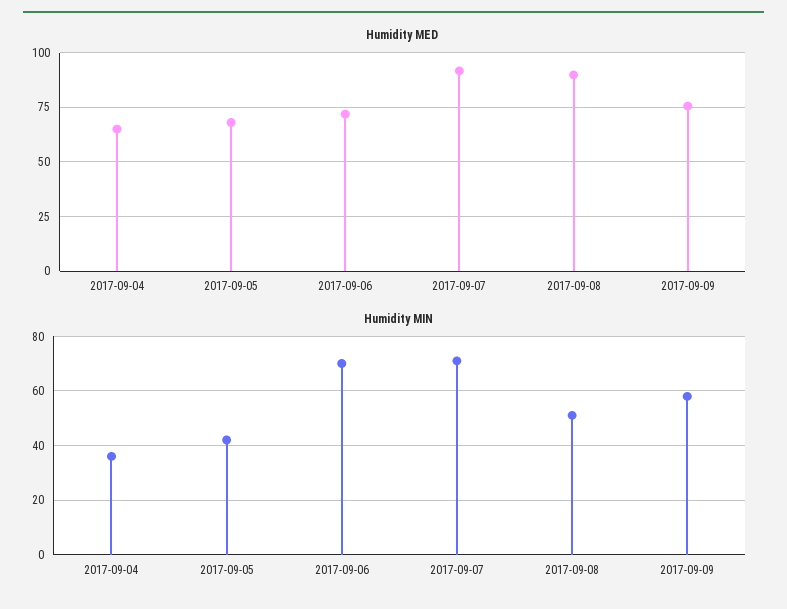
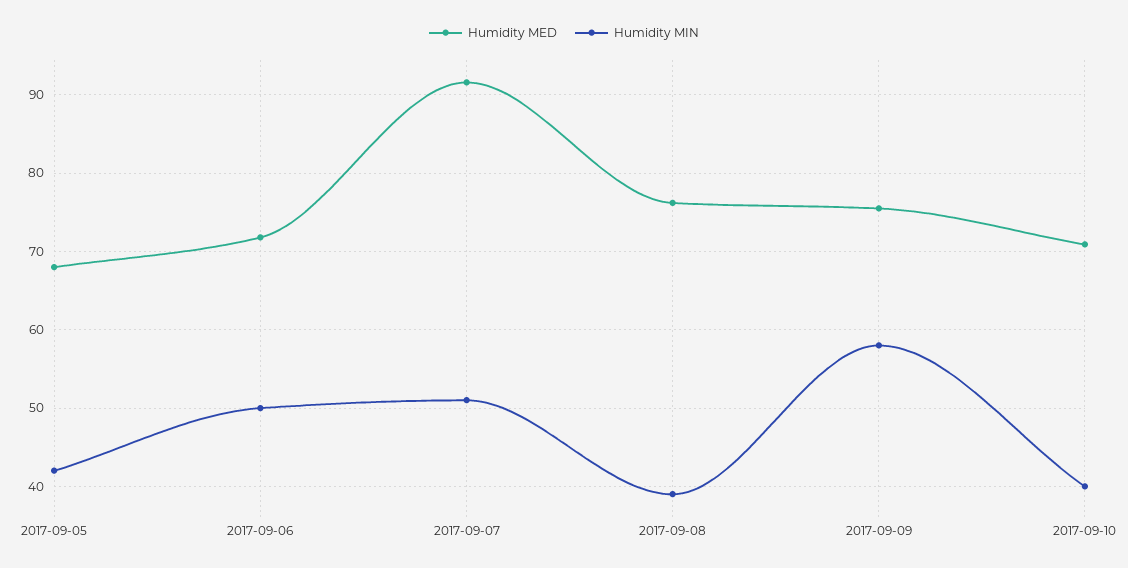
Humidity MED, 2017-09-04: 65 -> none
Humidity MED, 2017-09-08: 90 -> 76
Humidity MIN, 2017-09-04: 35 -> none
Humidity MIN, 2017-09-06: 70 -> 50
Humidity MIN, 2017-09-07: 70 -> 51
Humidity MIN, 2017-09-08: 50 -> 39
Humidity MED, 2017-09-10: none -> 71
Humidity MIN, 2017-09-10: none -> 40

